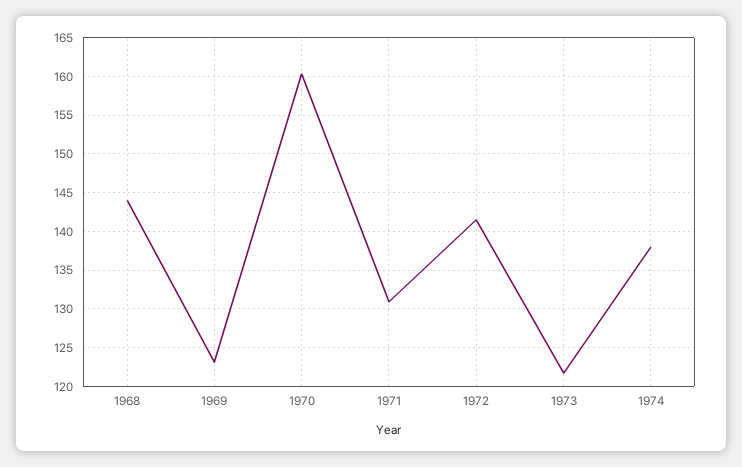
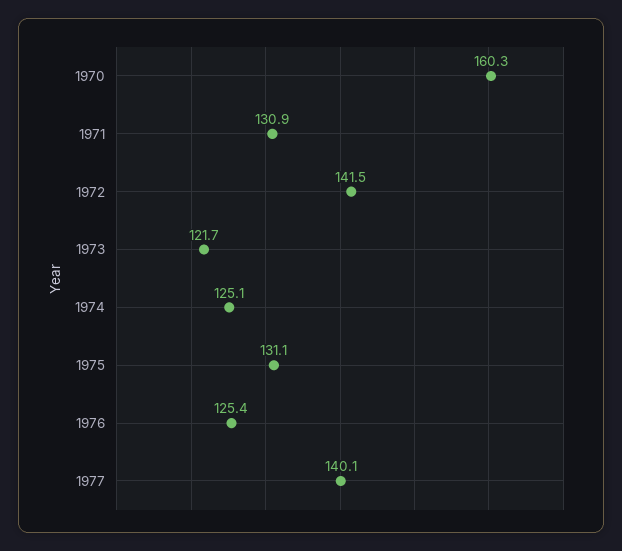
1968: 144 -> none
1969: 123 -> none
1974: 138 -> 125.1
1975: none -> 131.1
1976: none -> 125.4
1977: none -> 140.1

